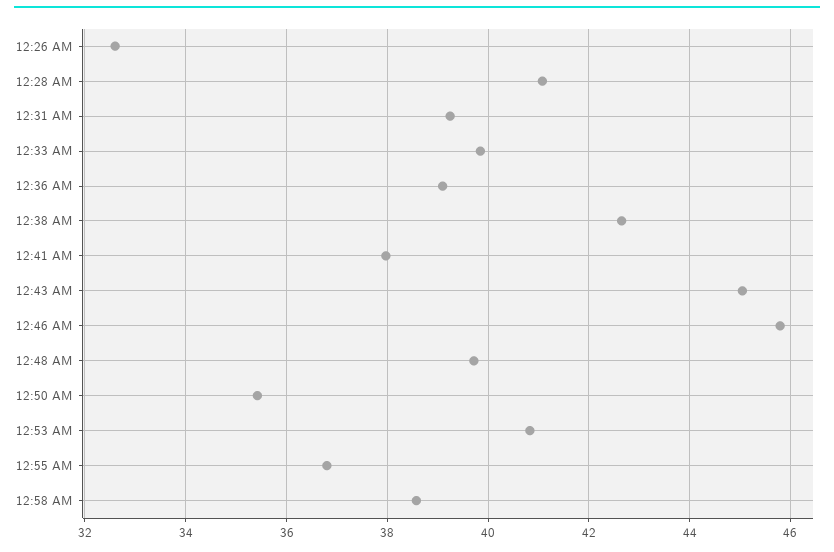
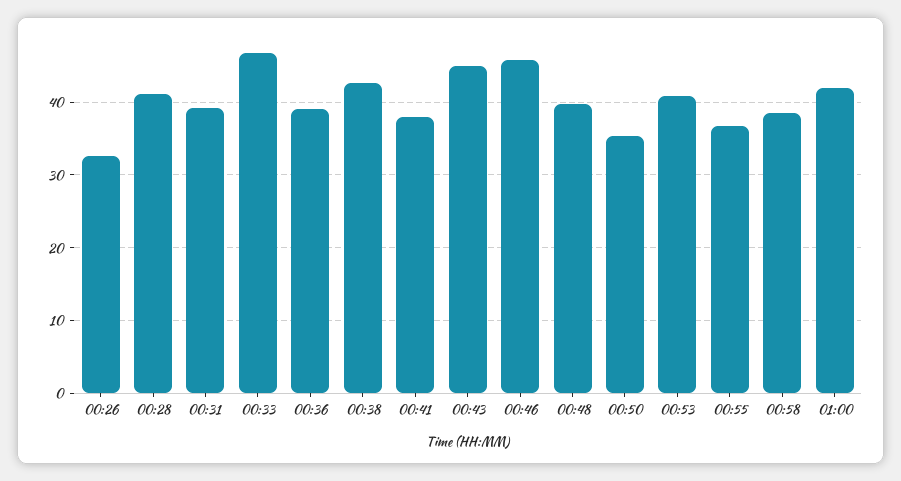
12:33 AM: 39.8 -> 47
01:00: none -> 42

